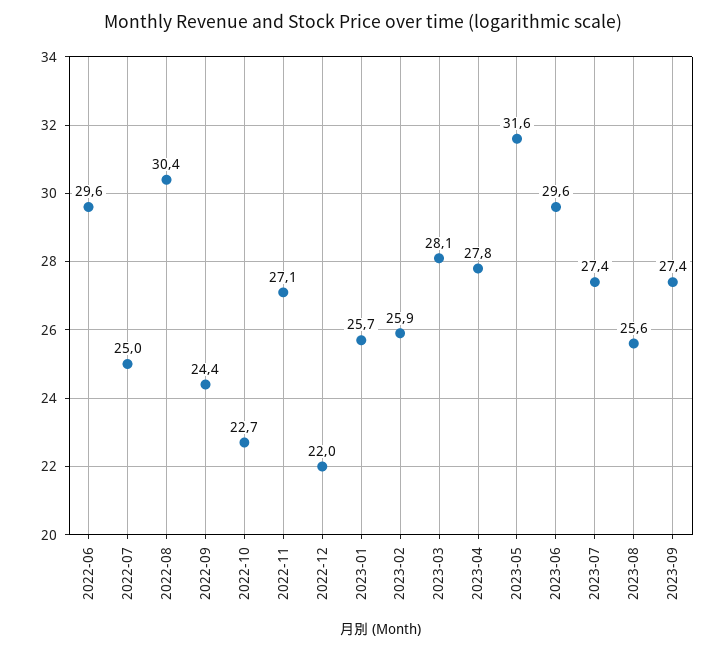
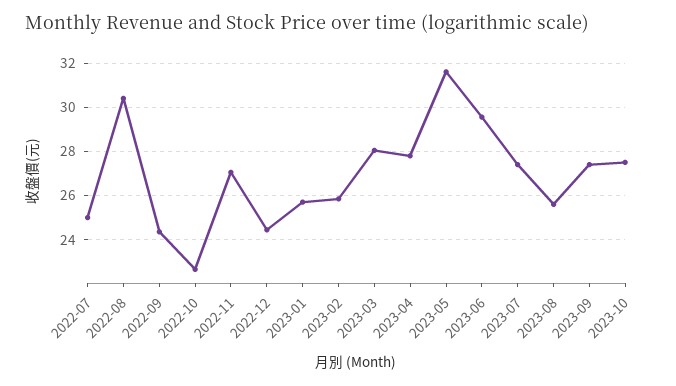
2022-06: 29.6 -> none
2022-12: 22 -> 24.5
2023-10: none -> 27.5

